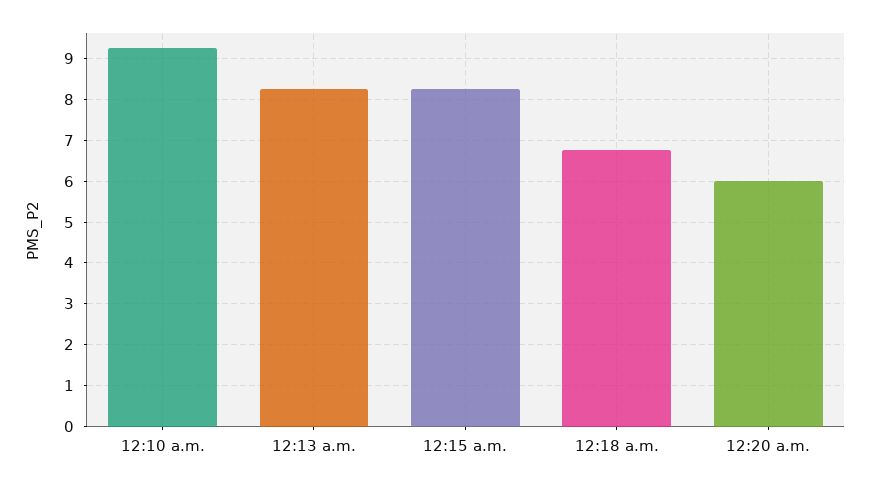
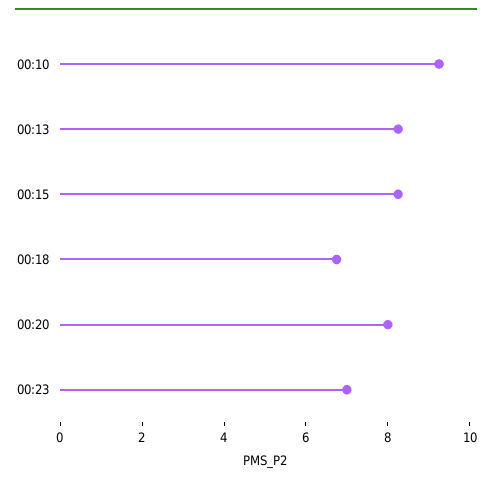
12:20 a.m.: 6 -> 8
00:23: none -> 7

